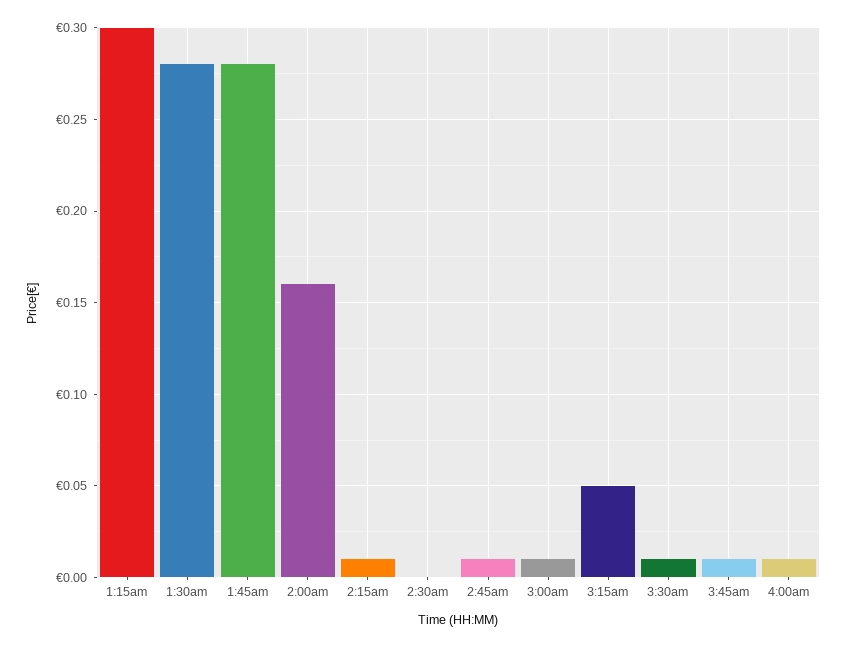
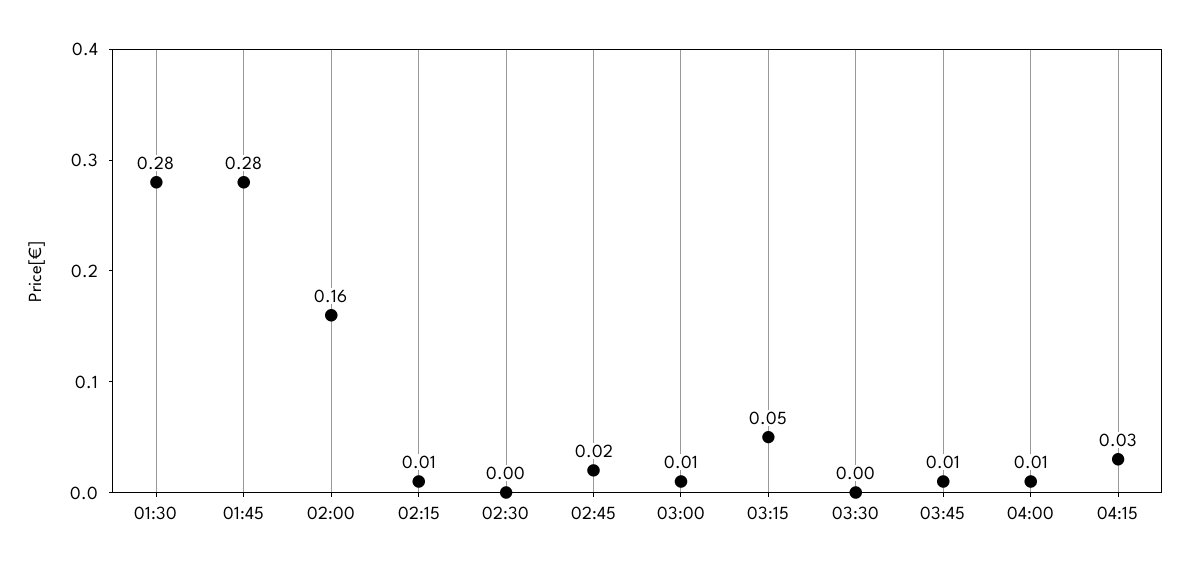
1:15am: 0.3 -> none
2:45am: 0.01 -> 0.02
3:30am: 0.01 -> 0
04:15: none -> 0.03

